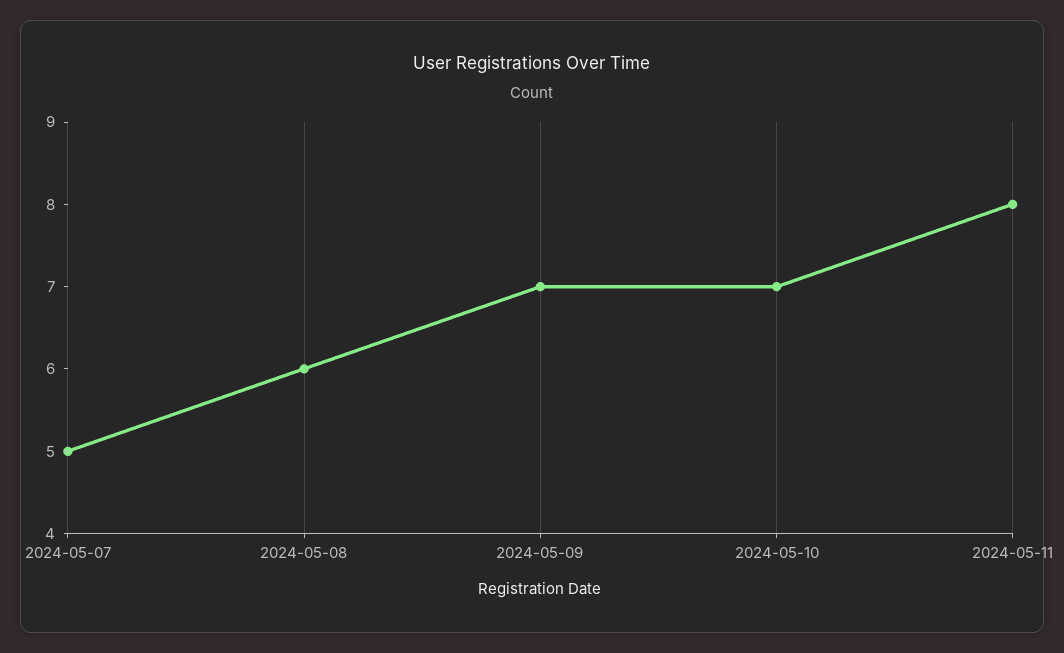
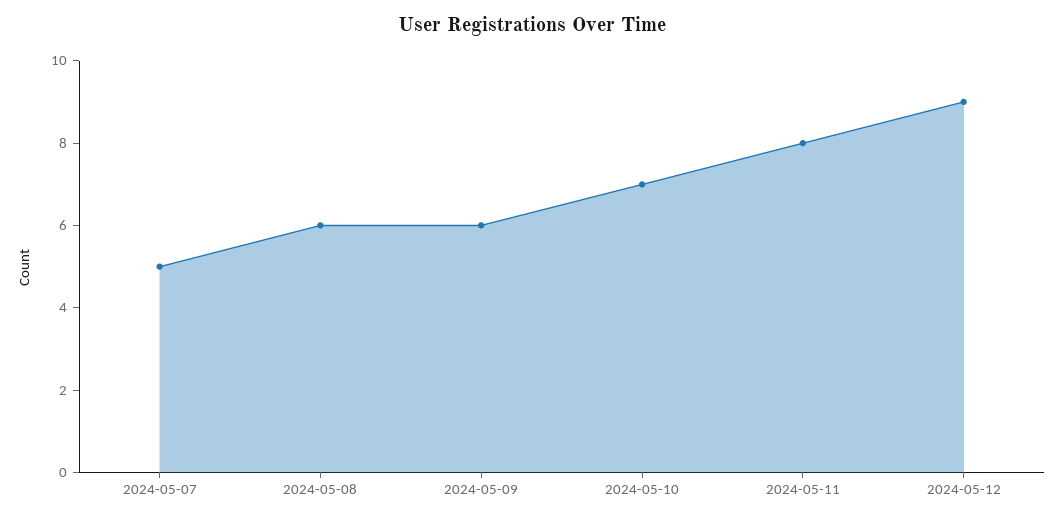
2024-05-09: 7 -> 6
2024-05-12: none -> 9

